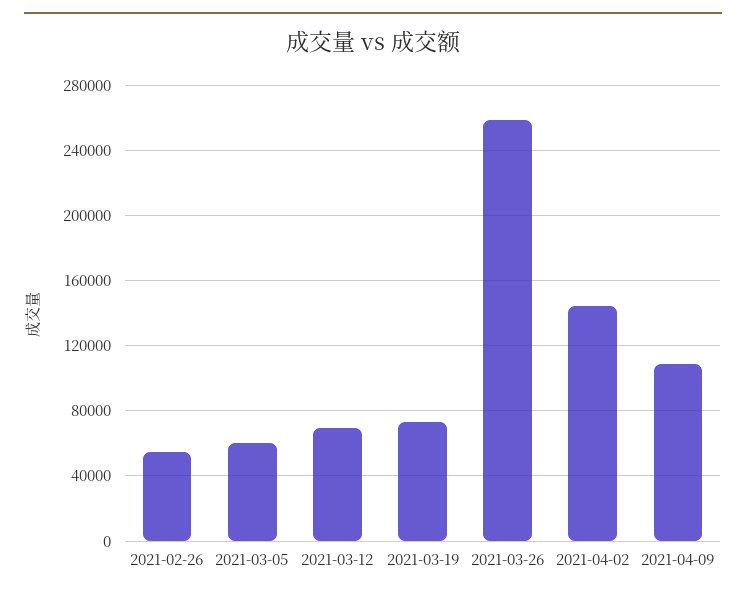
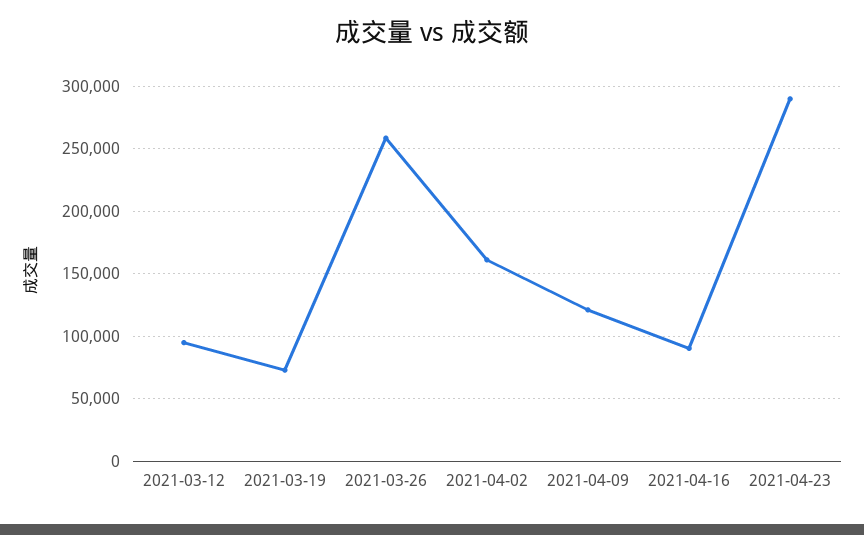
2021-02-26: 55000 -> none
2021-03-05: 60000 -> none
2021-03-12: 70000 -> 95000
2021-04-02: 145000 -> 160000
2021-04-09: 110000 -> 120000
2021-04-16: none -> 90000
2021-04-23: none -> 290000

